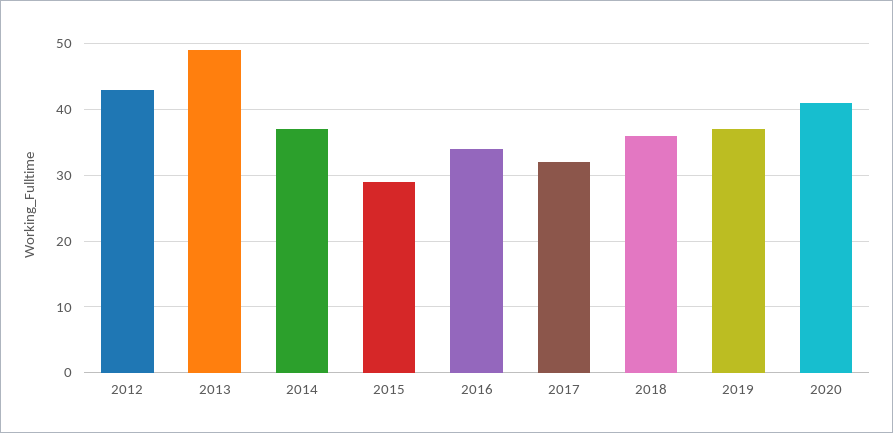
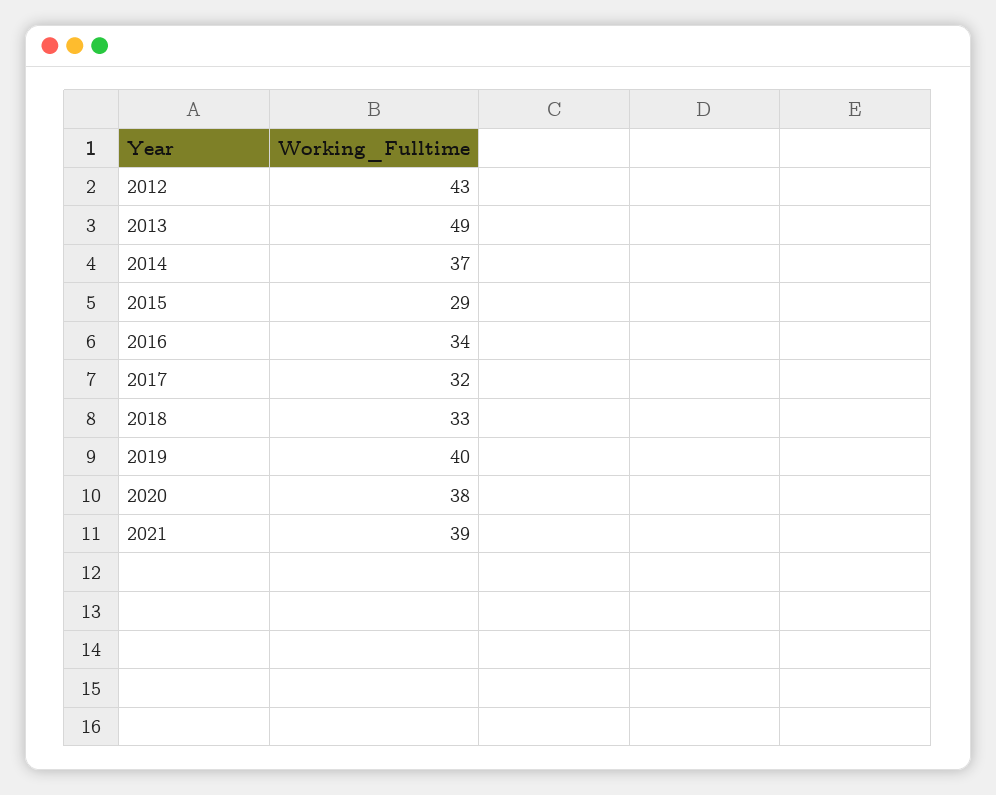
2018: 36 -> 33
2019: 37 -> 40
2020: 41 -> 38
2021: none -> 39

